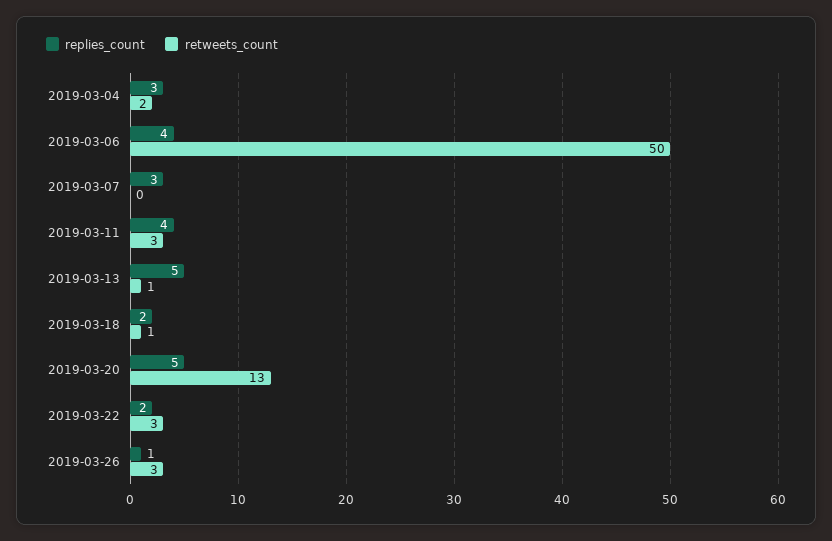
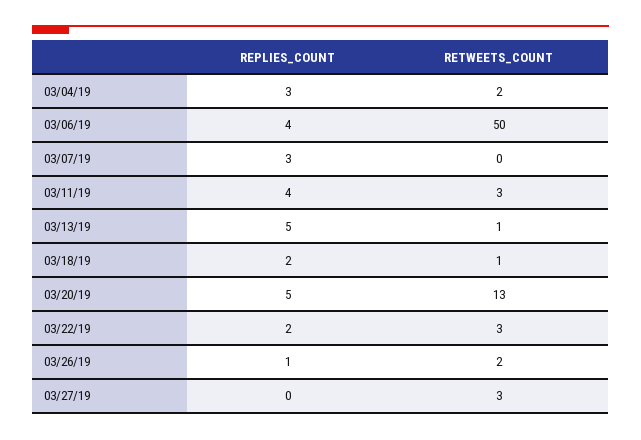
retweets_count, 2019-03-26: 3 -> 2
replies_count, 03/27/19: none -> 0
retweets_count, 03/27/19: none -> 3

